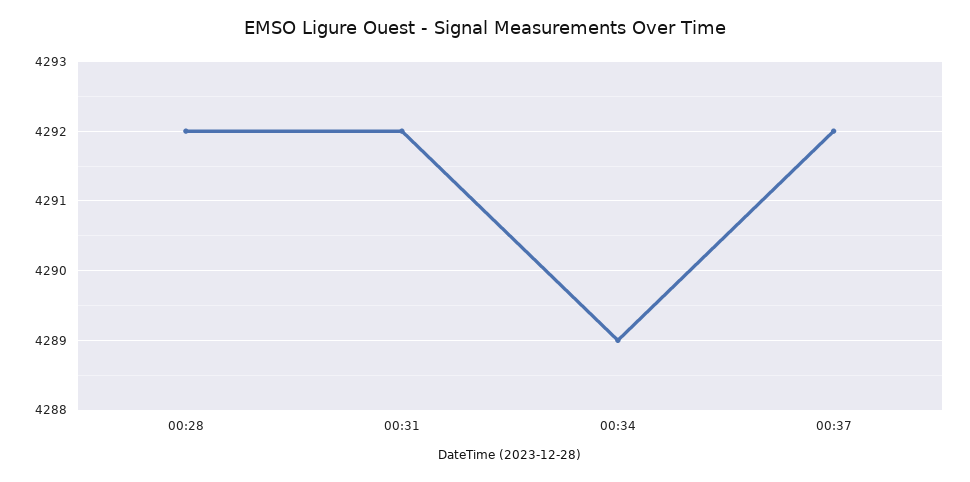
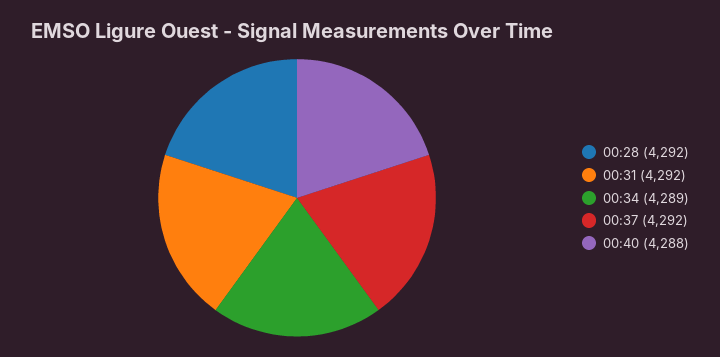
00:40: none -> 4288

